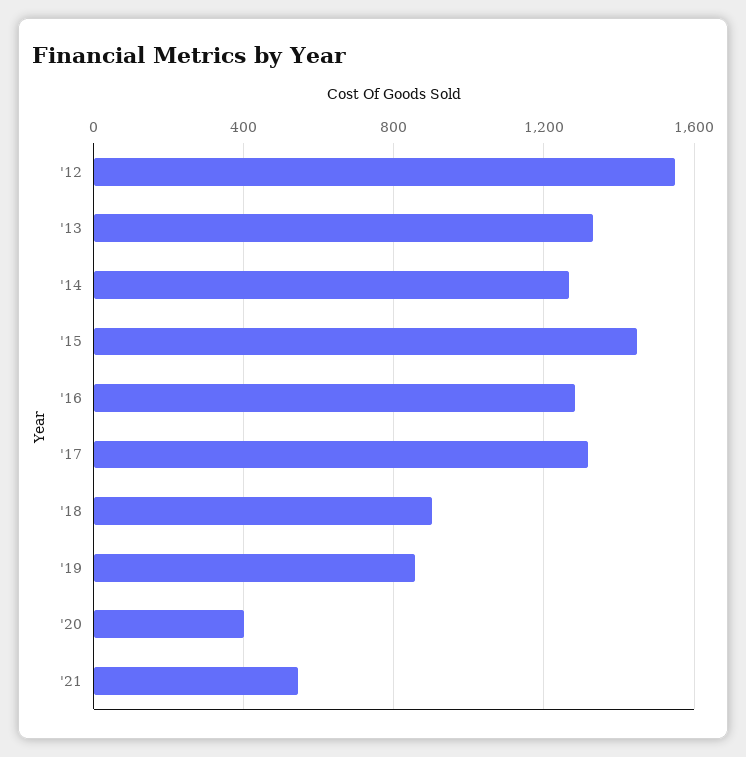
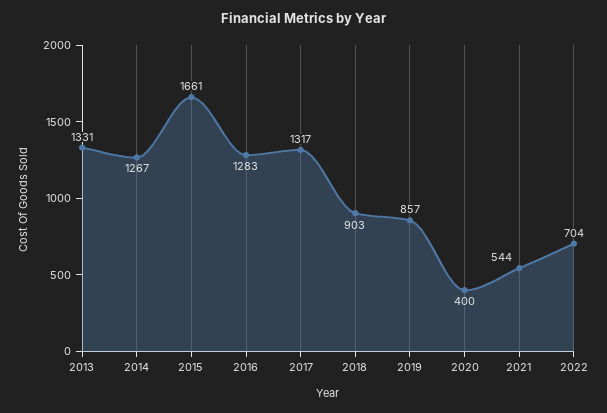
'12: 1550 -> none
'15: 1450 -> 1661
2022: none -> 704

